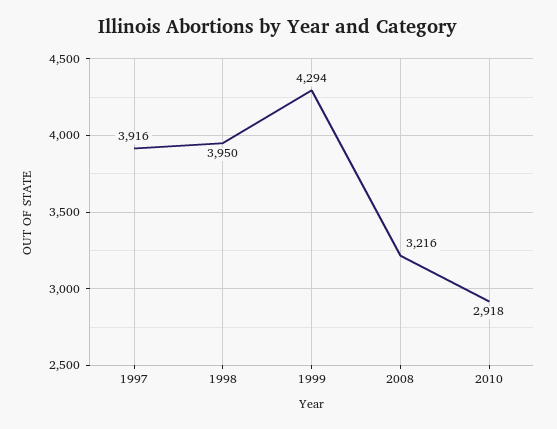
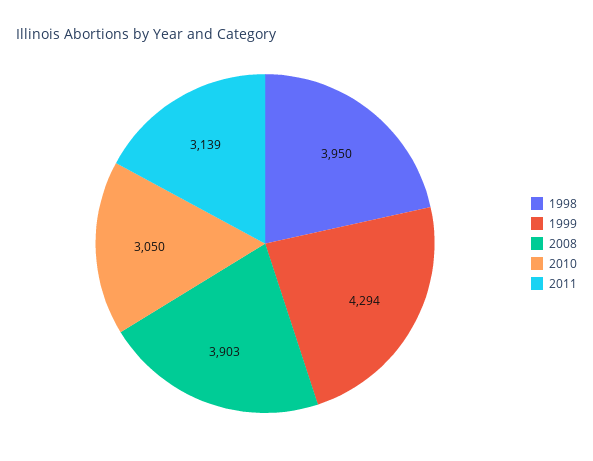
1997: 3916 -> none
2008: 3216 -> 3903
2010: 2918 -> 3050
2011: none -> 3139

